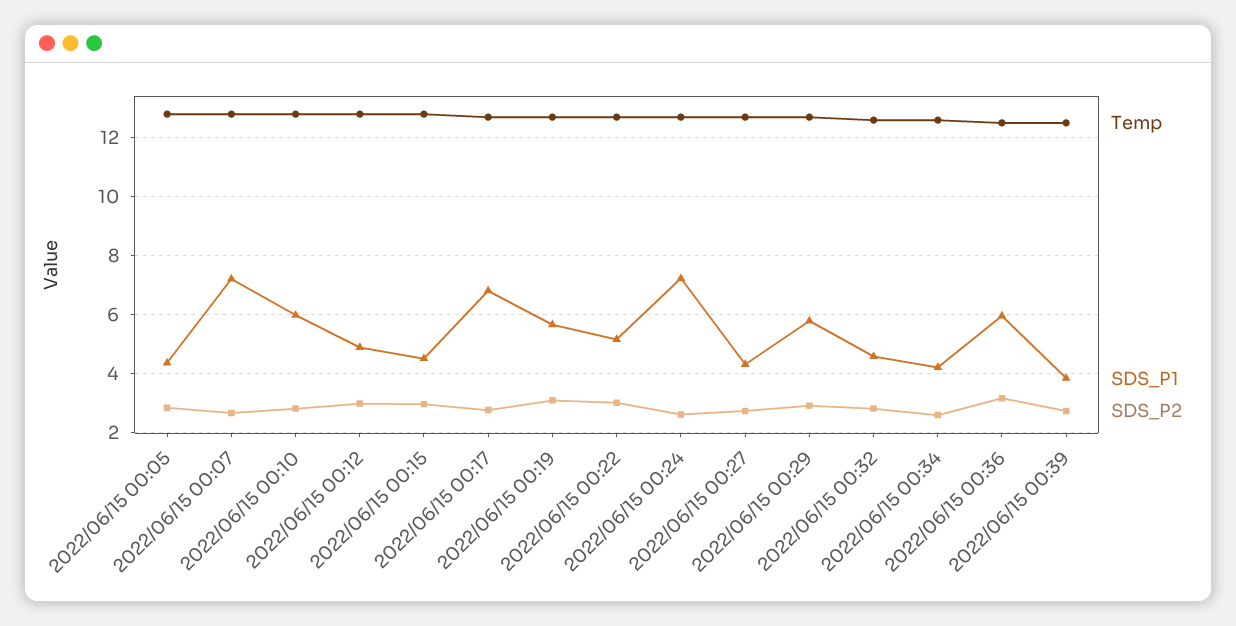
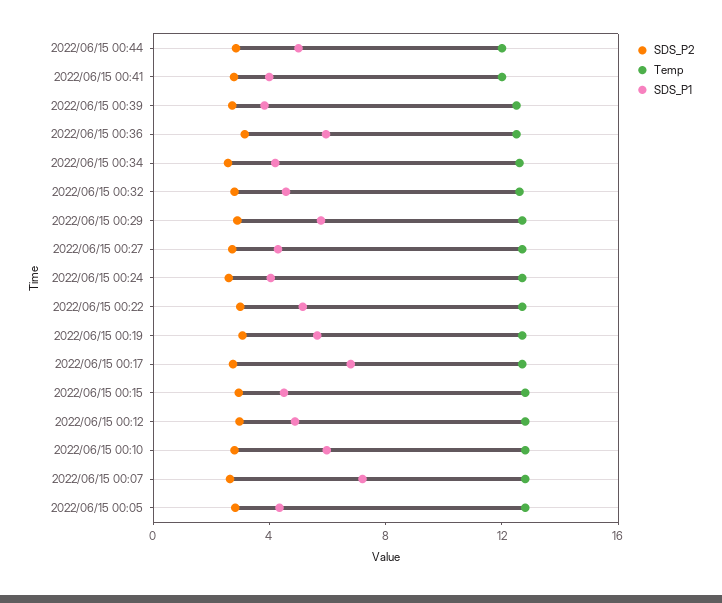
SDS_P1, 2022/06/15 00:24: 7.25 -> 4
SDS_P2, 2022/06/15 00:44: none -> 3
Temp, 2022/06/15 00:44: none -> 12
SDS_P1, 2022/06/15 00:44: none -> 5
SDS_P2, 2022/06/15 00:41: none -> 3
Temp, 2022/06/15 00:41: none -> 12
SDS_P1, 2022/06/15 00:41: none -> 4

